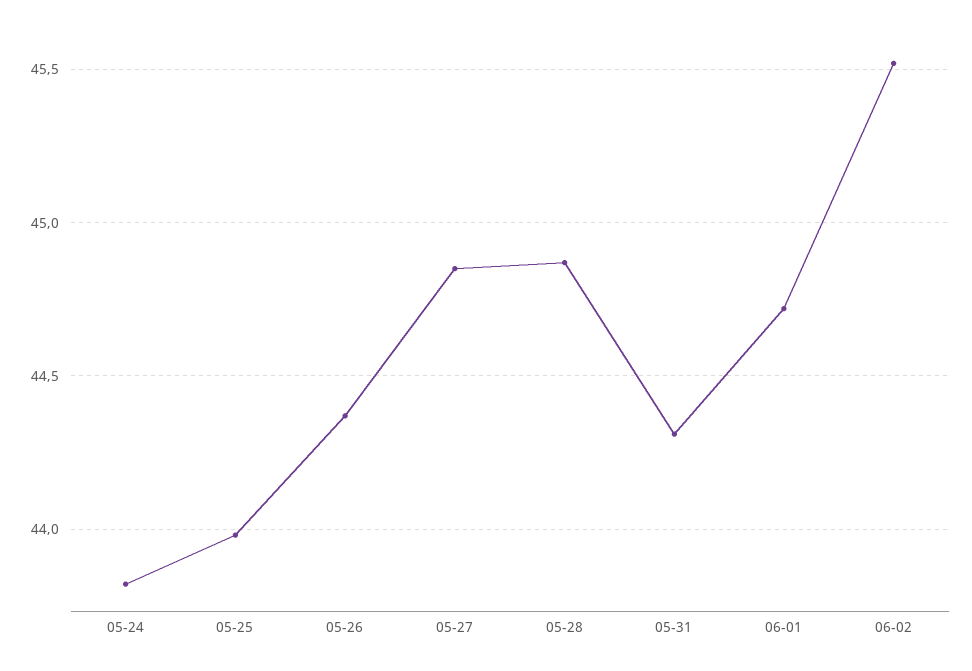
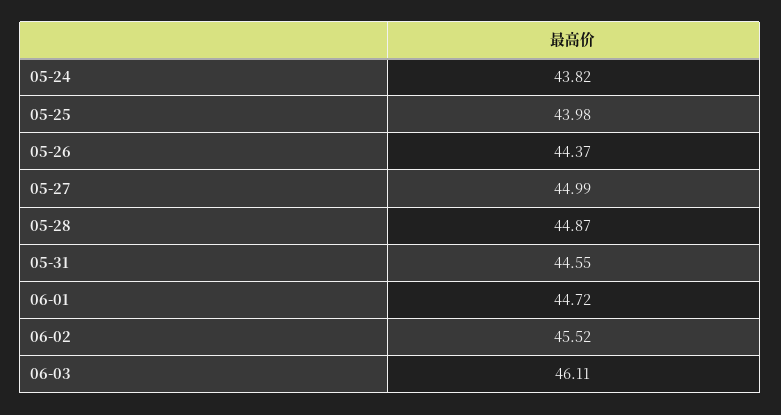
05-27: 44.85 -> 44.99
05-31: 44.3 -> 44.55
06-03: none -> 46.11

